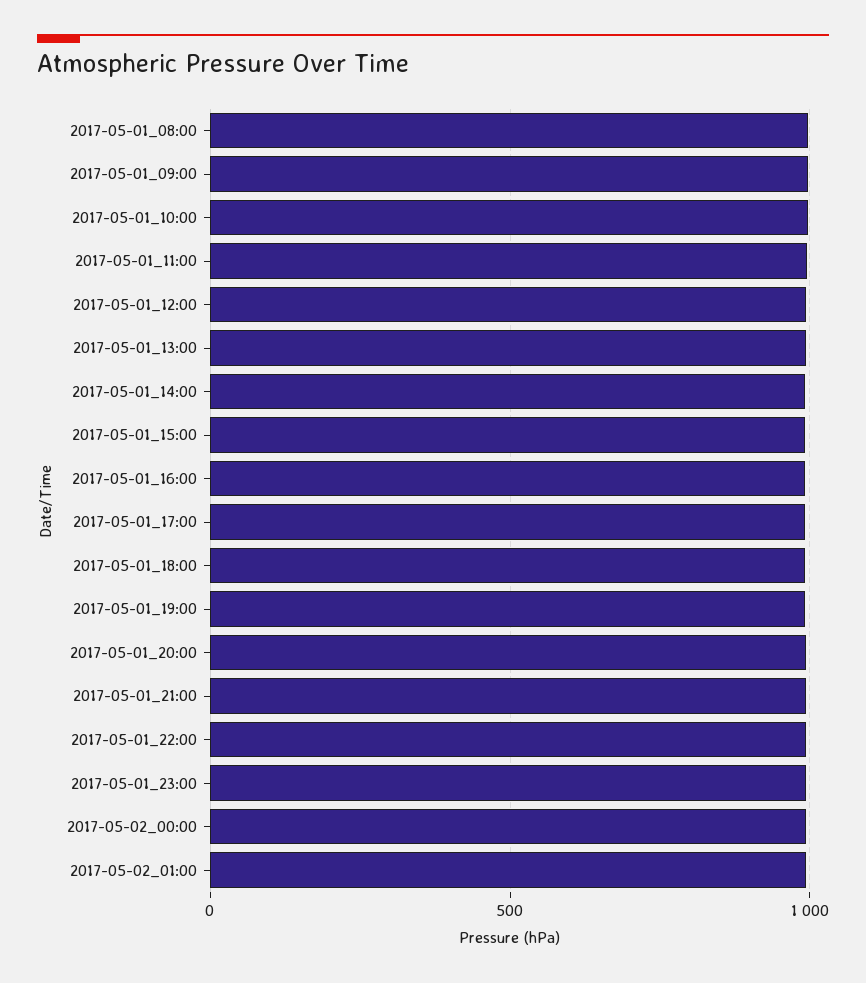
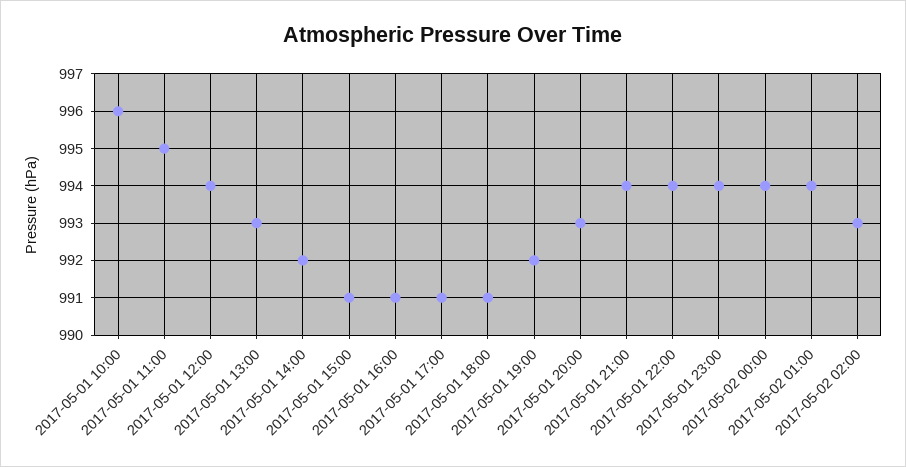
2017-05-01_08:00: 1000 -> none
2017-05-01_09:00: 1000 -> none
2017-05-02 02:00: none -> 993

